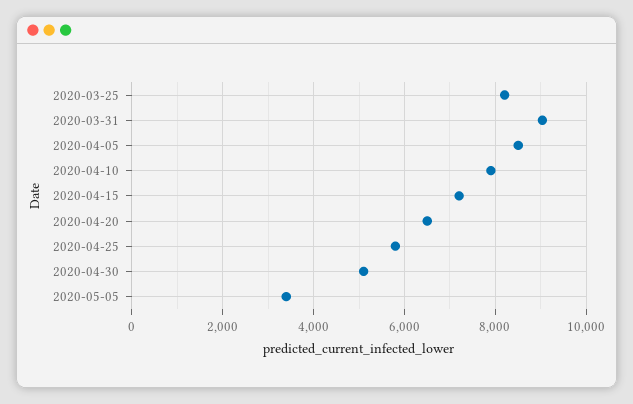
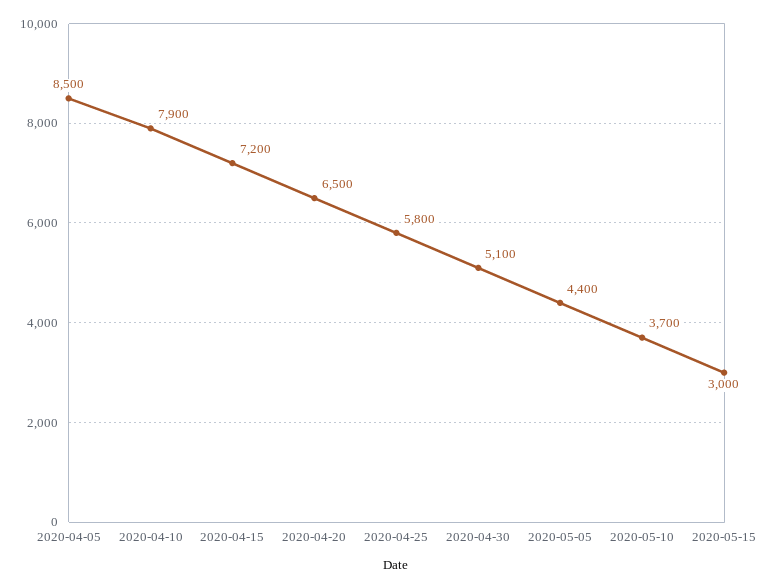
2020-03-25: 8200 -> none
2020-03-31: 9000 -> none
2020-05-05: 3400 -> 4400
2020-05-10: none -> 3700
2020-05-15: none -> 3000

